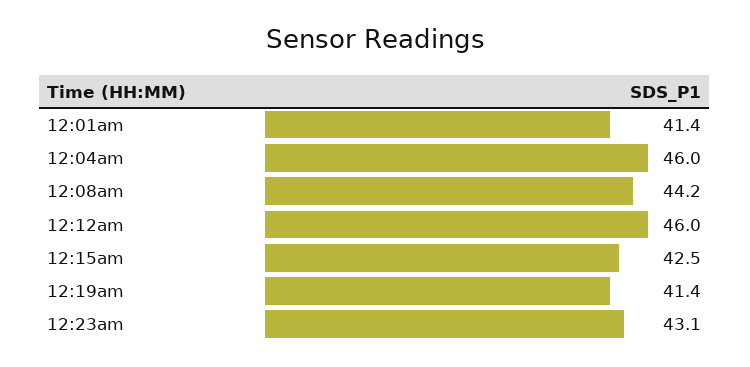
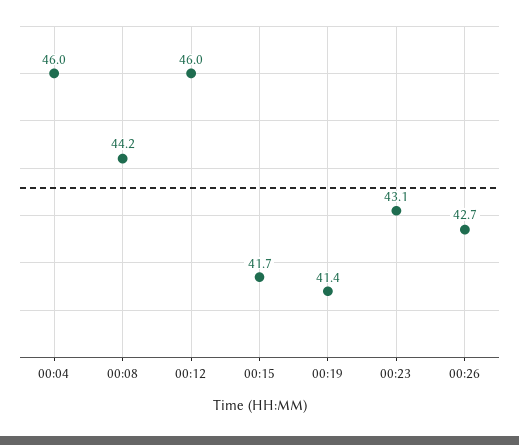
12:01am: 41.4 -> none
12:15am: 42.5 -> 41.7
00:26: none -> 42.7

